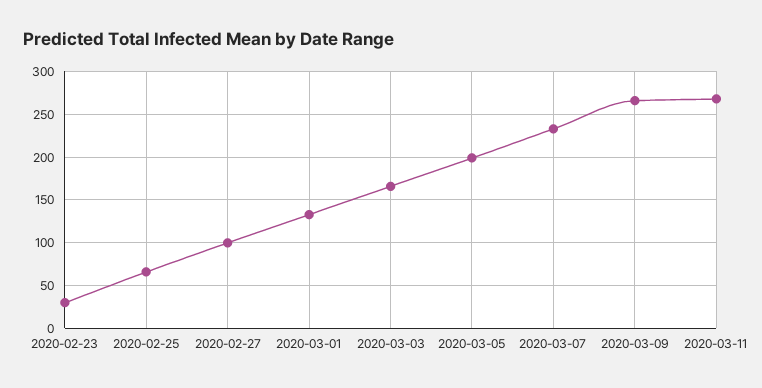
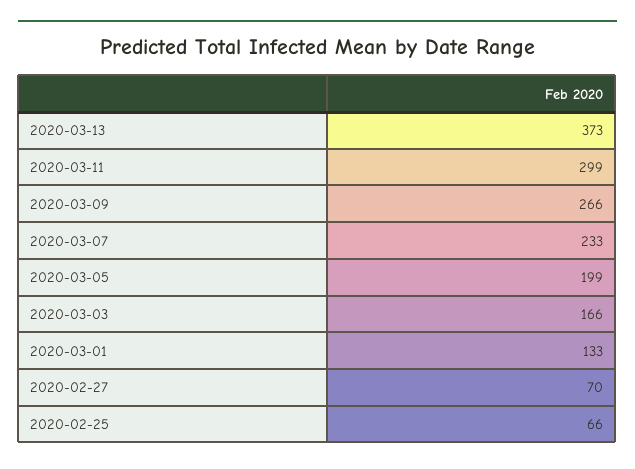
2020-02-23: 30 -> none
2020-02-27: 100 -> 70
2020-03-11: 270 -> 299
2020-03-13: none -> 373

